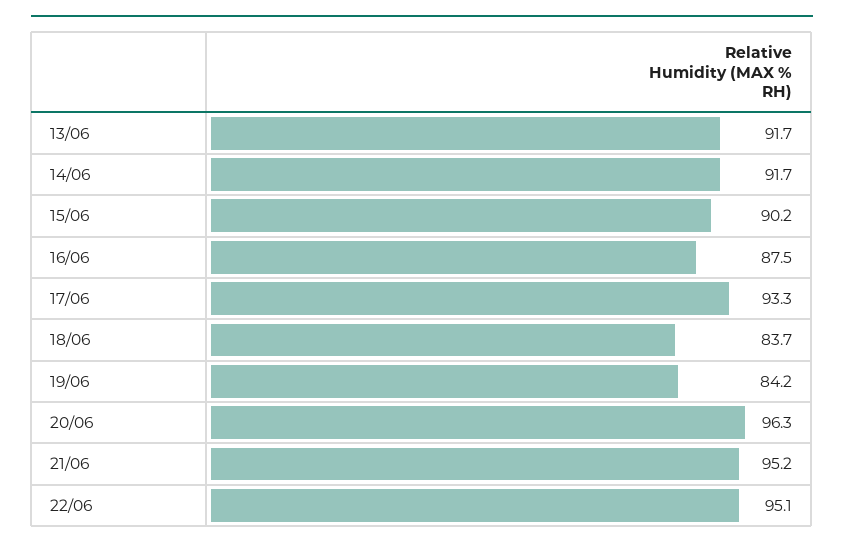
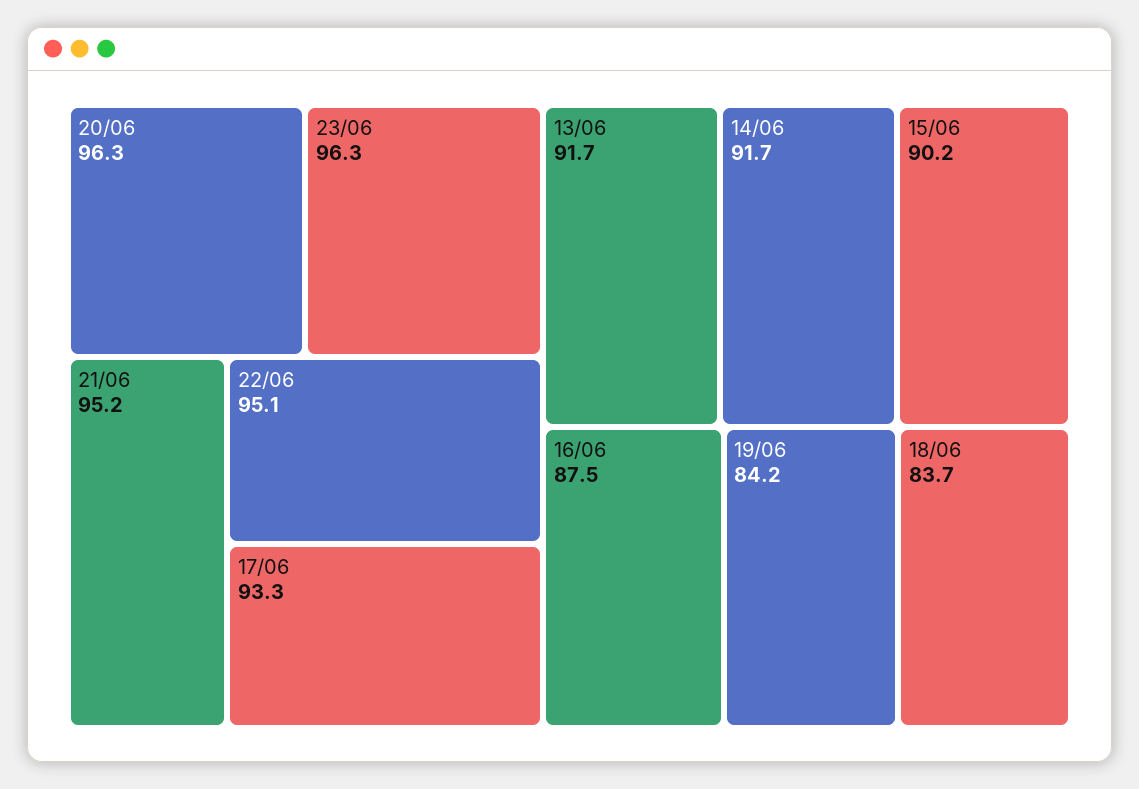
23/06: none -> 96.3

